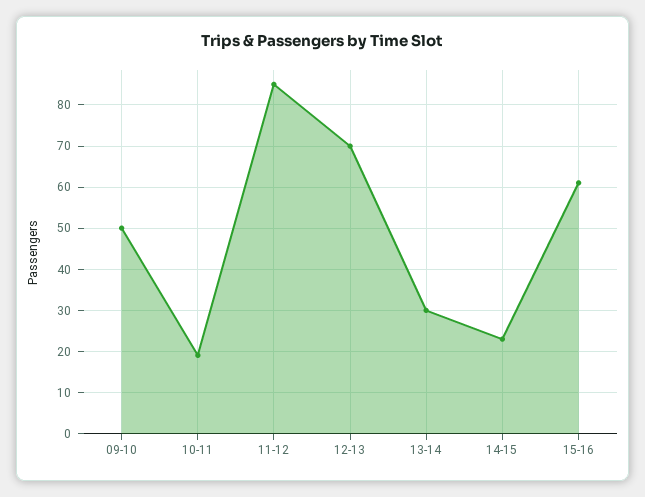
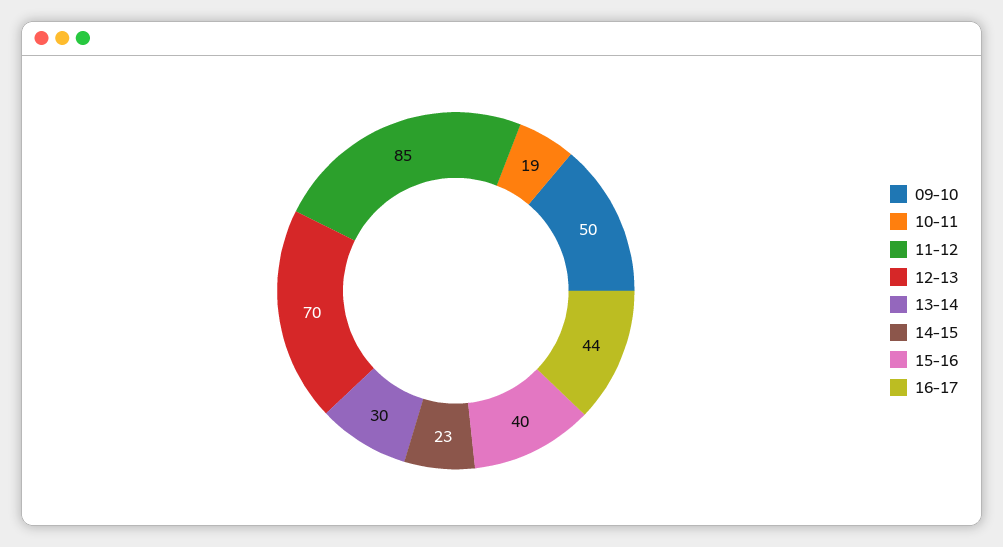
15-16: 60 -> 40
16-17: none -> 44

